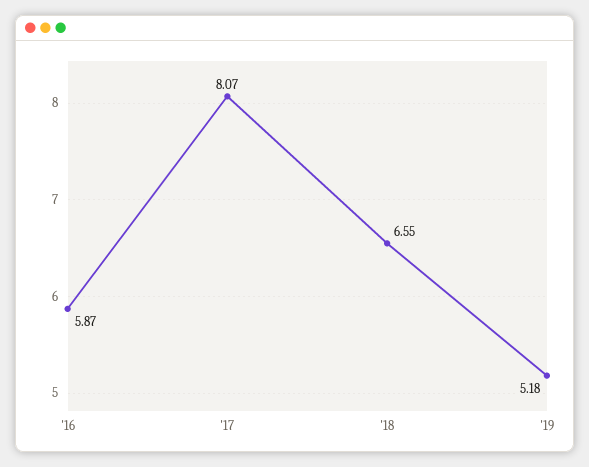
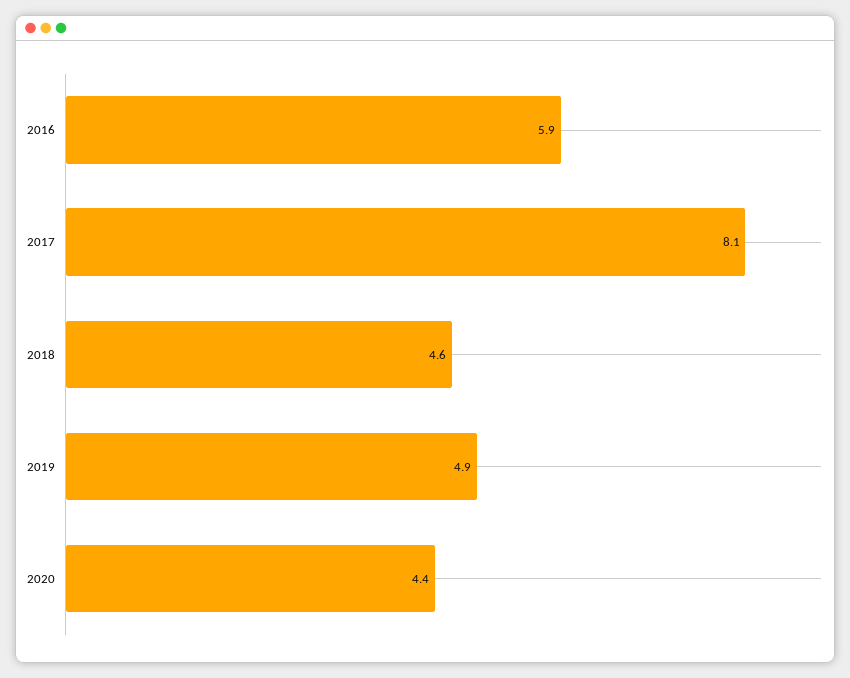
'18: 6.55 -> 4.6
'19: 5.18 -> 4.9
2020: none -> 4.4

